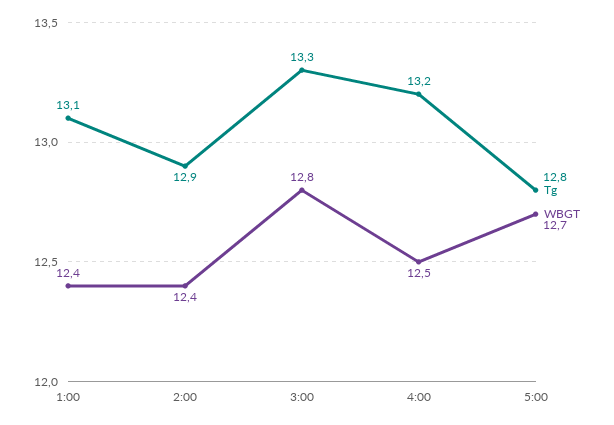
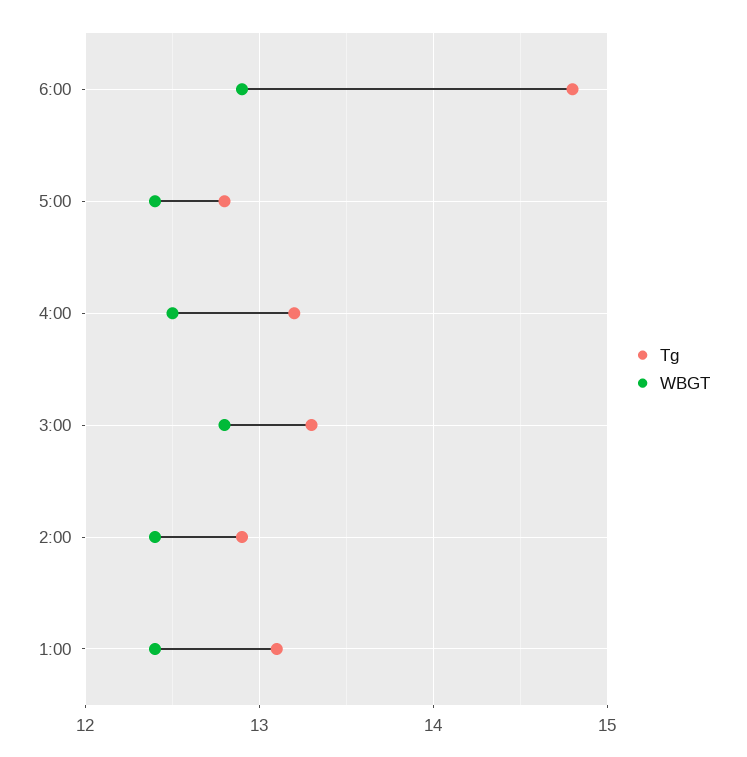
WBGT, 5:00: 12.7 -> 12.4
Tg, 6:00: none -> 14.8
WBGT, 6:00: none -> 12.9

